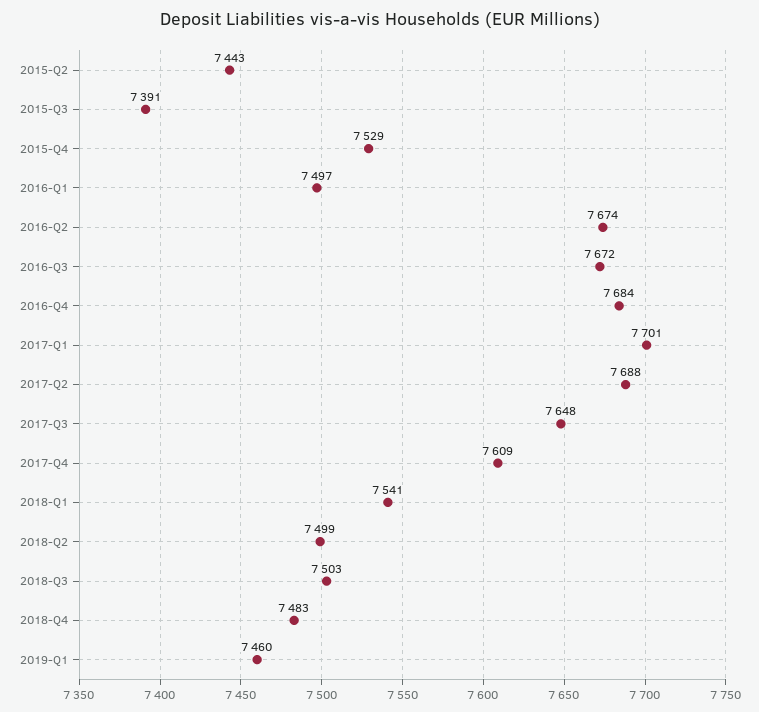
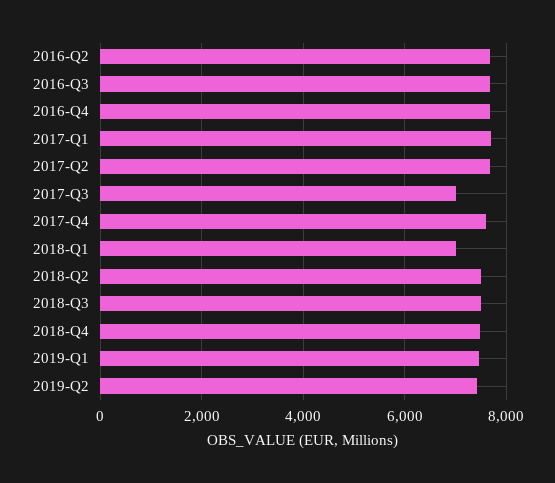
2015-Q2: 7443 -> none
2015-Q3: 7391 -> none
2015-Q4: 7529 -> none
2016-Q1: 7497 -> none
2017-Q3: 7648 -> 7000
2018-Q1: 7541 -> 7000
2019-Q2: none -> 7400

